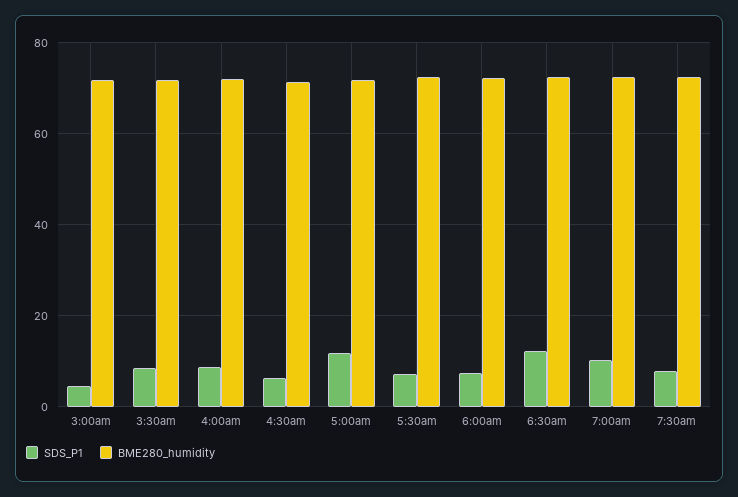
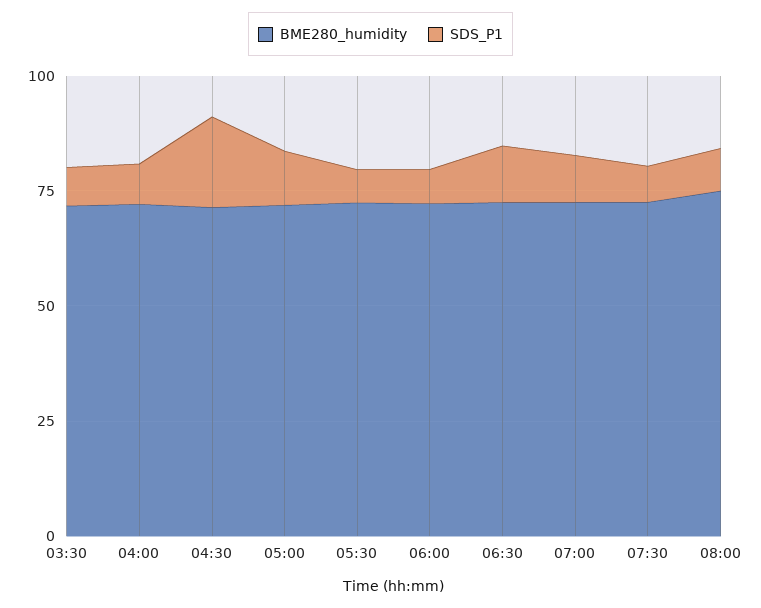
SDS_P1, 3:00am: 4 -> none
BME280_humidity, 3:00am: 72 -> none
SDS_P1, 4:30am: 6 -> 20
BME280_humidity, 08:00: none -> 75
SDS_P1, 08:00: none -> 10

